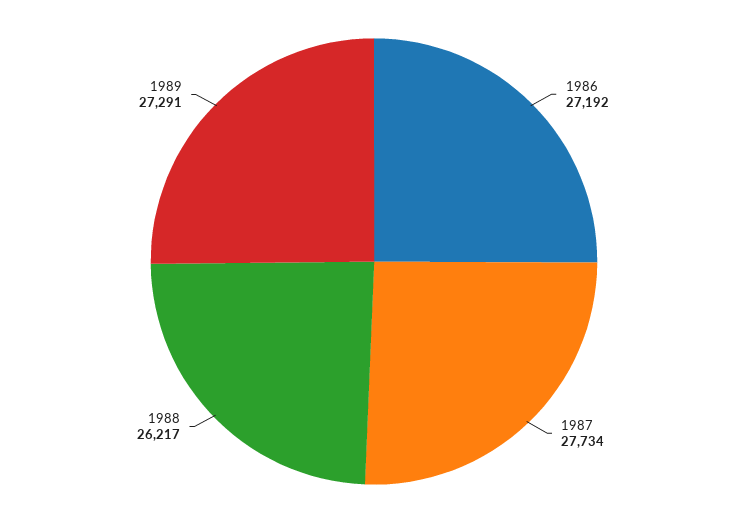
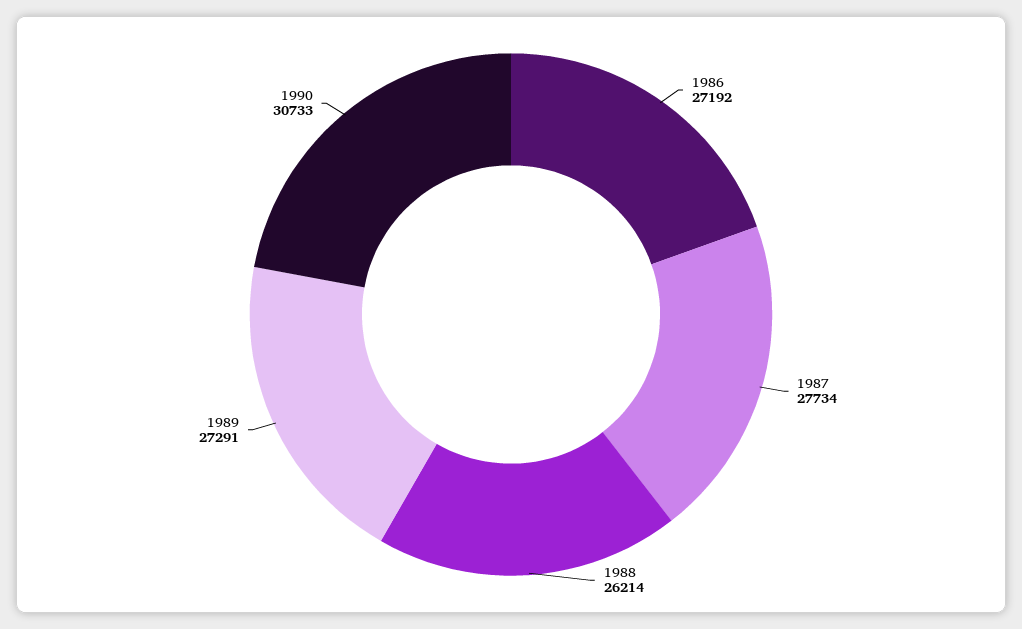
1988: 26217 -> 26214
1990: none -> 30733

